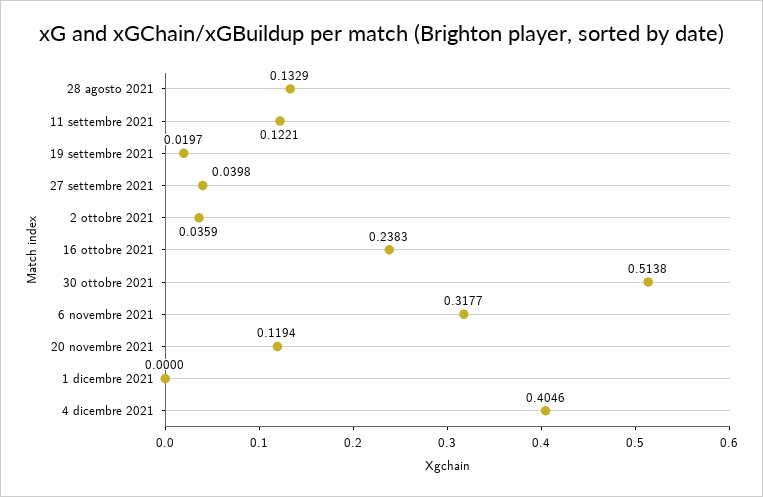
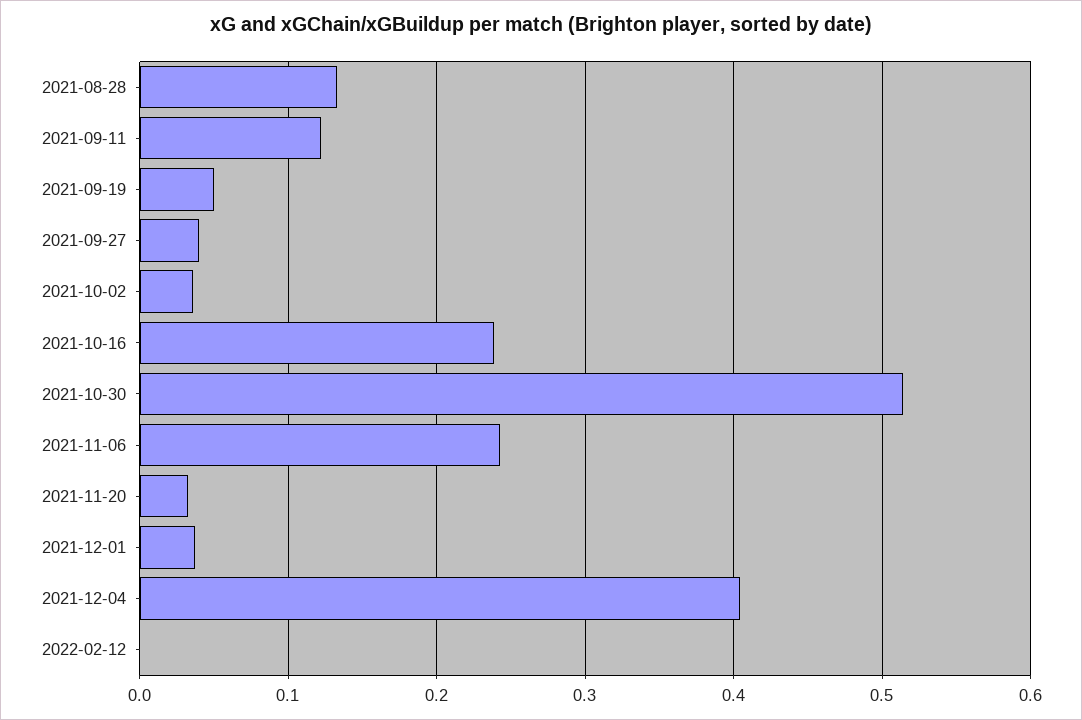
19 settembre 2021: 0.0197 -> 0.05
6 novembre 2021: 0.3177 -> 0.24
20 novembre 2021: 0.1194 -> 0.03
1 dicembre 2021: 0 -> 0.04
2022-02-12: none -> 0

